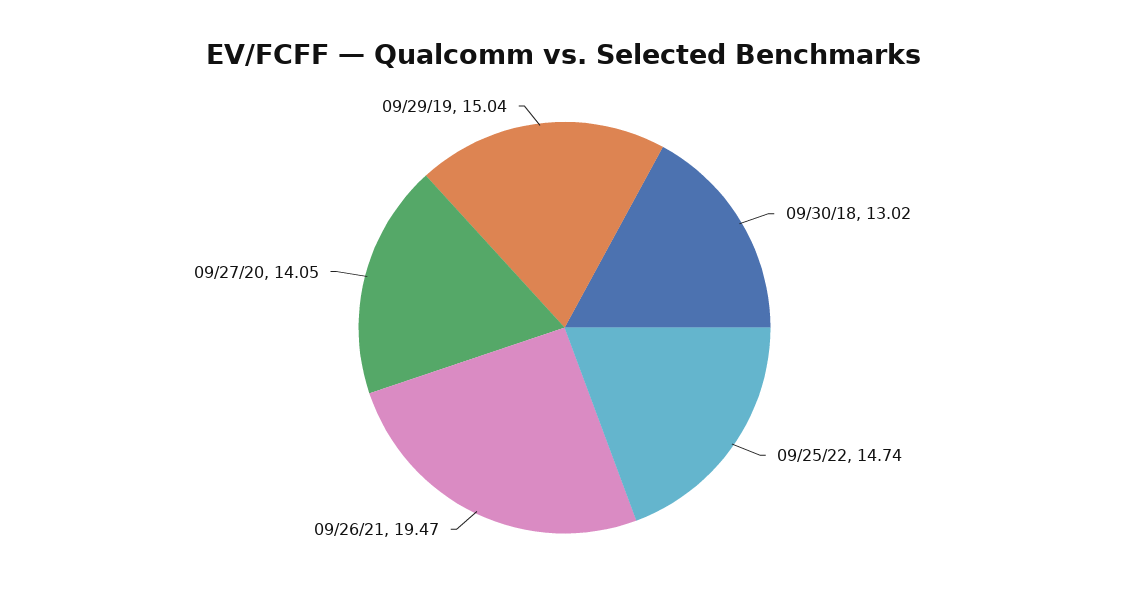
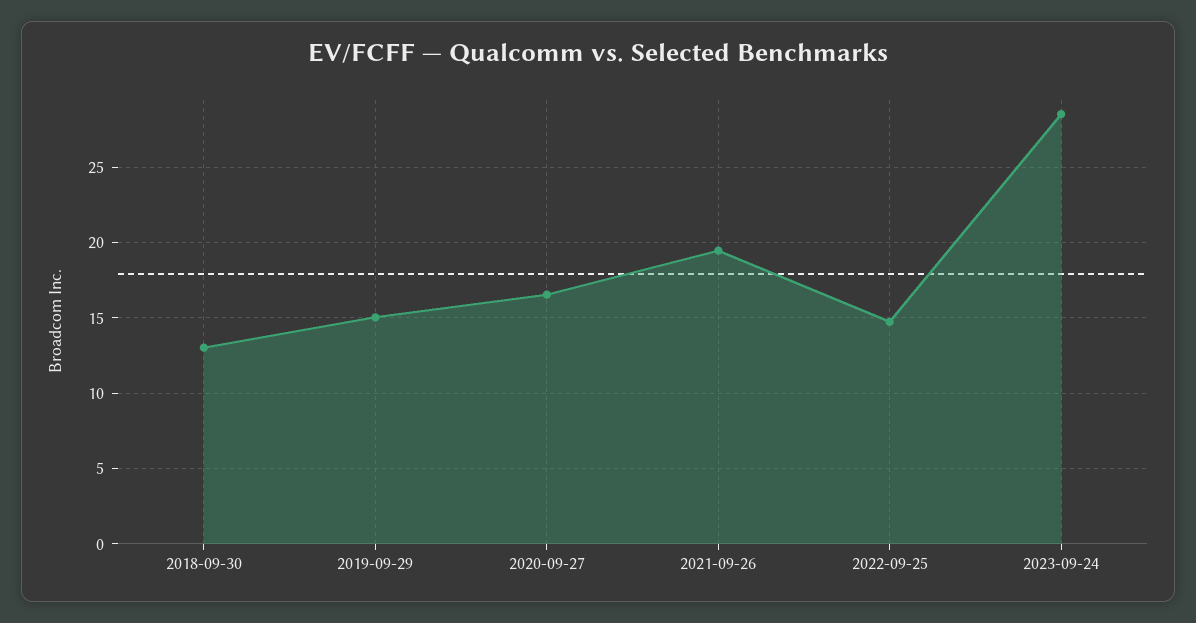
09/27/20: 14.05 -> 16.5
2023-09-24: none -> 28.5

